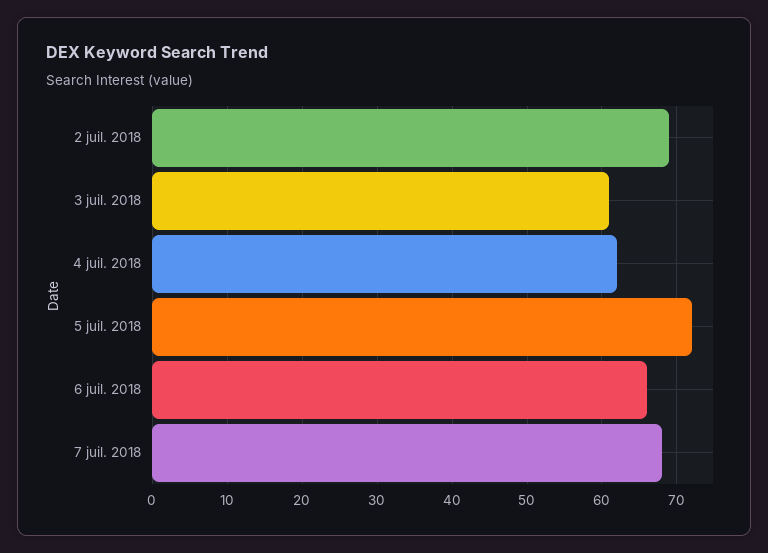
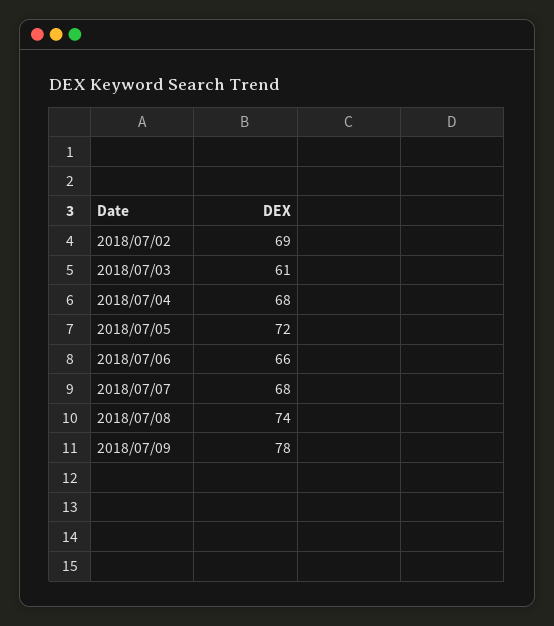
4 juil. 2018: 62 -> 68
2018/07/08: none -> 74
2018/07/09: none -> 78

